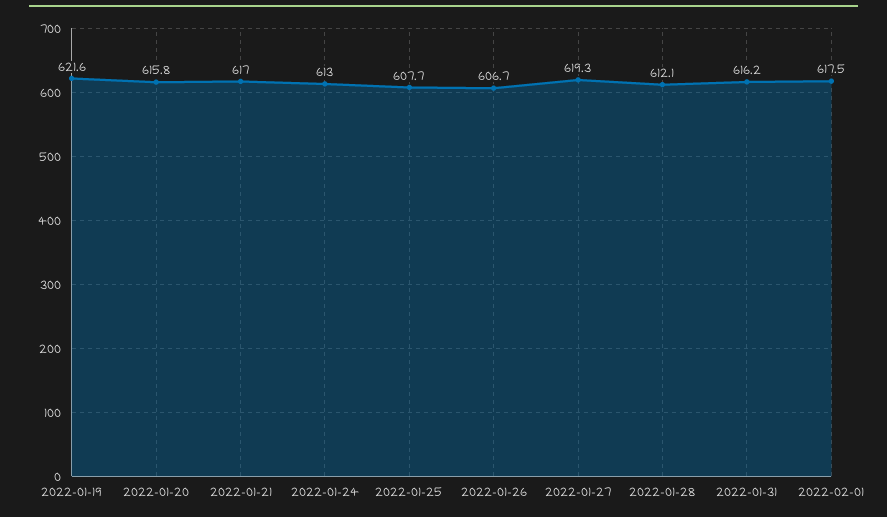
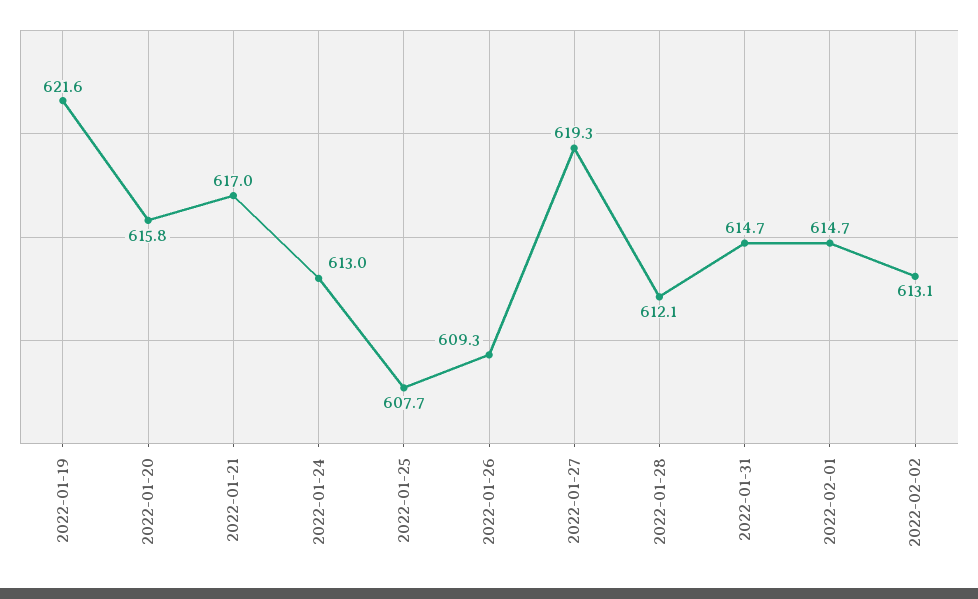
2022-01-26: 606.7 -> 609.3
2022-01-31: 616.2 -> 614.7
2022-02-01: 617.5 -> 614.7
2022-02-02: none -> 613.1

